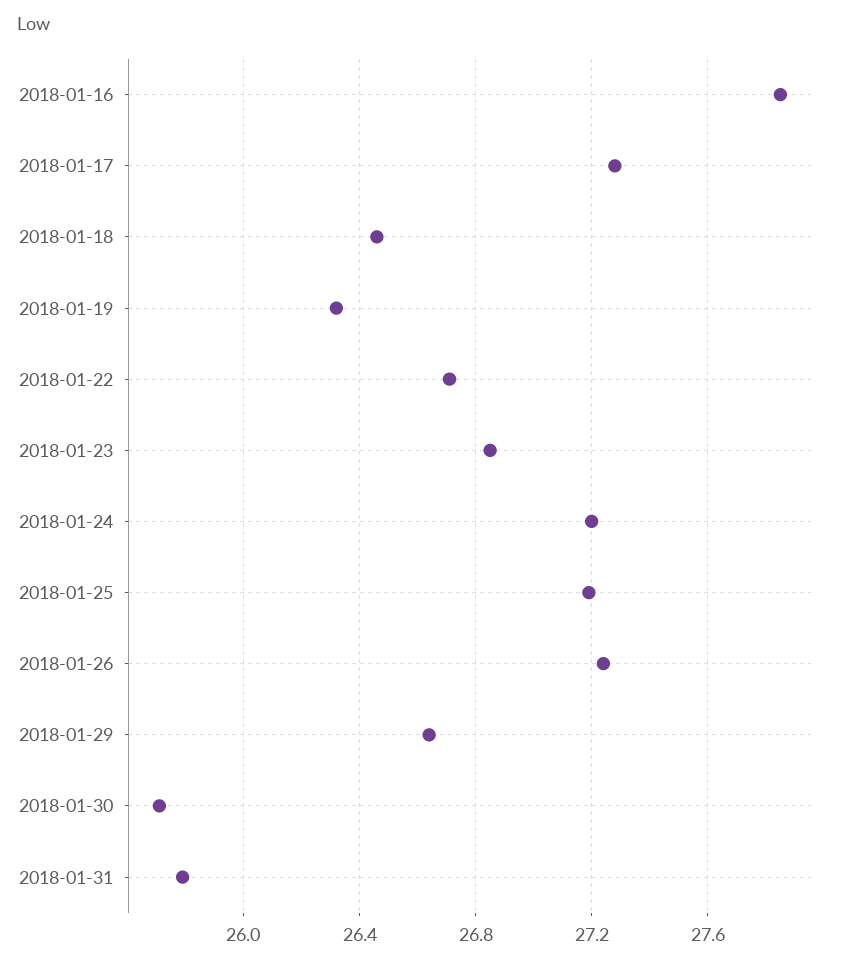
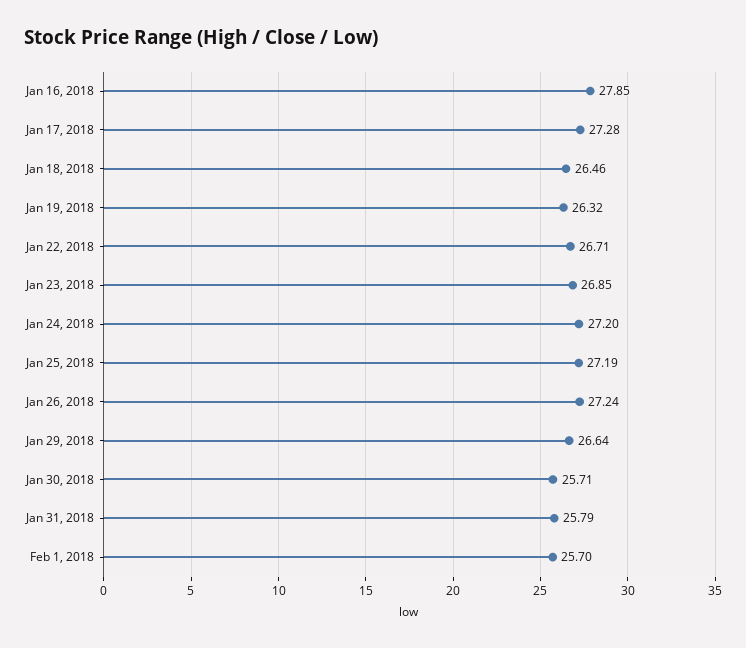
Feb 1, 2018: none -> 25.7

